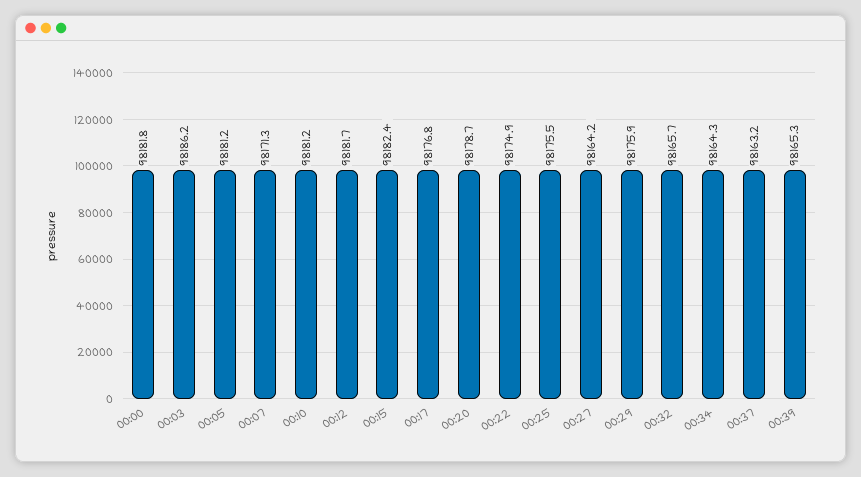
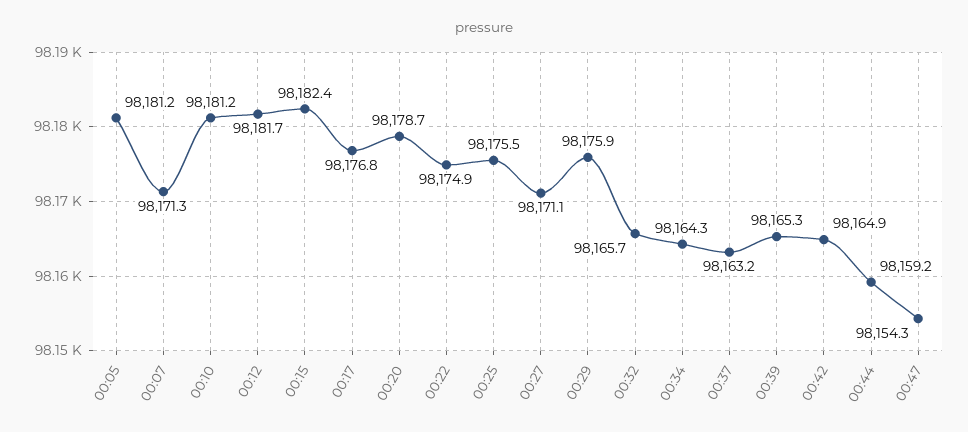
00:00: 98181.8 -> none
00:03: 98186.2 -> none
00:27: 98164.2 -> 98171.1
00:42: none -> 98164.9
00:44: none -> 98159.2
00:47: none -> 98154.3

